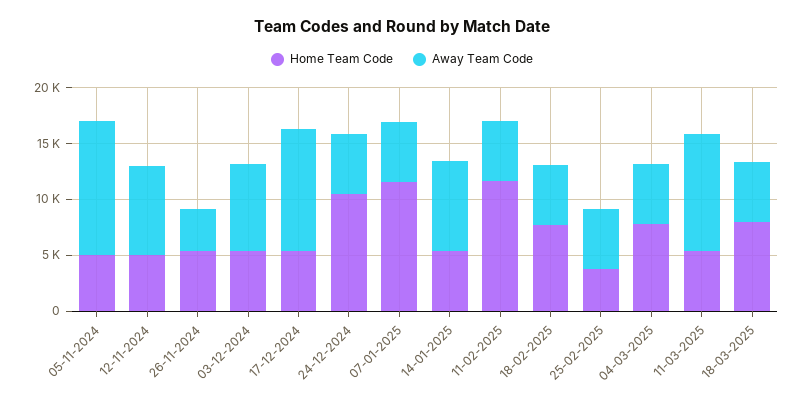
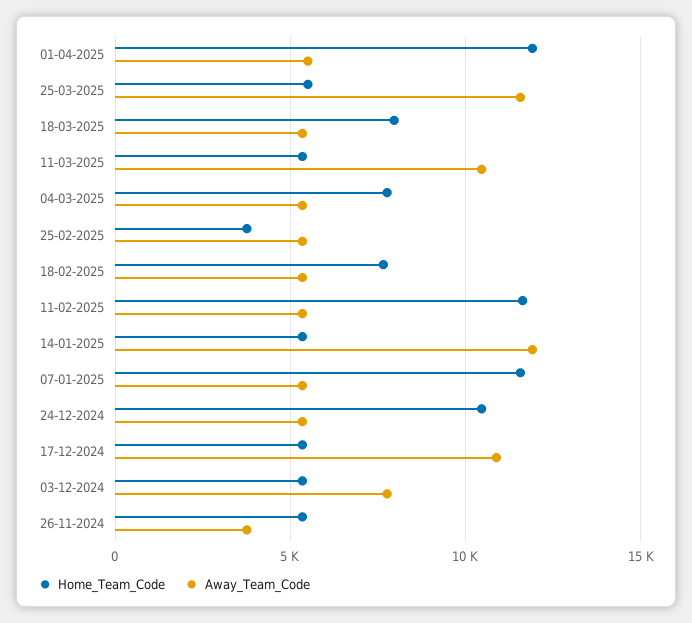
Home Team Code, 05-11-2024: 5000 -> none
Away Team Code, 05-11-2024: 12000 -> none
Home Team Code, 12-11-2024: 5000 -> none
Away Team Code, 12-11-2024: 8000 -> none
Away Team Code, 14-01-2025: 8000 -> 12000
Home Team Code, 01-04-2025: none -> 12000
Away Team Code, 01-04-2025: none -> 5500
Home Team Code, 25-03-2025: none -> 5500
Away Team Code, 25-03-2025: none -> 11500

